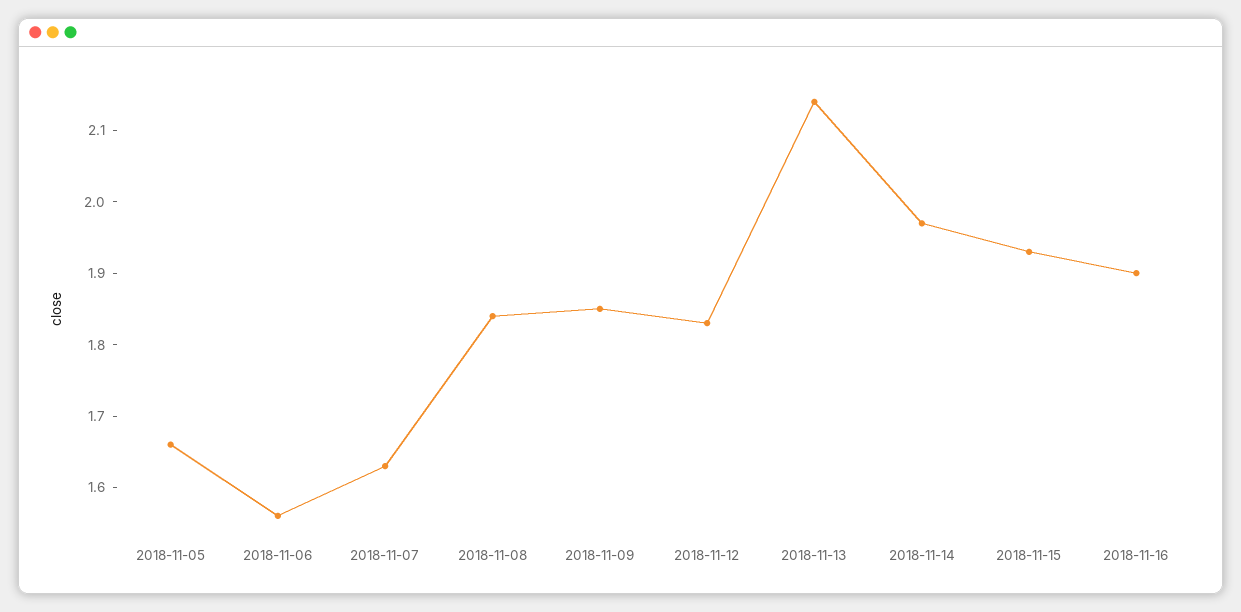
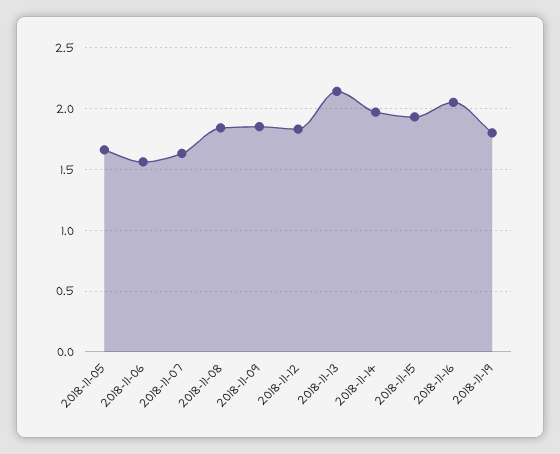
2018-11-16: 1.9 -> 2.05
2018-11-19: none -> 1.8

